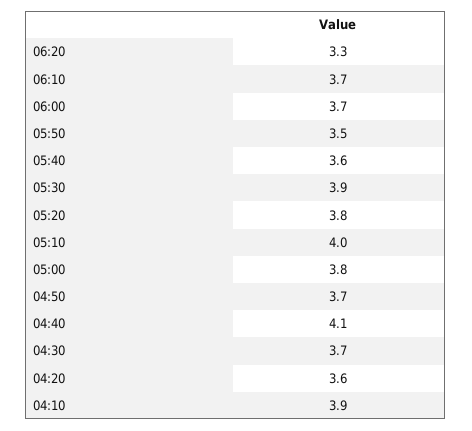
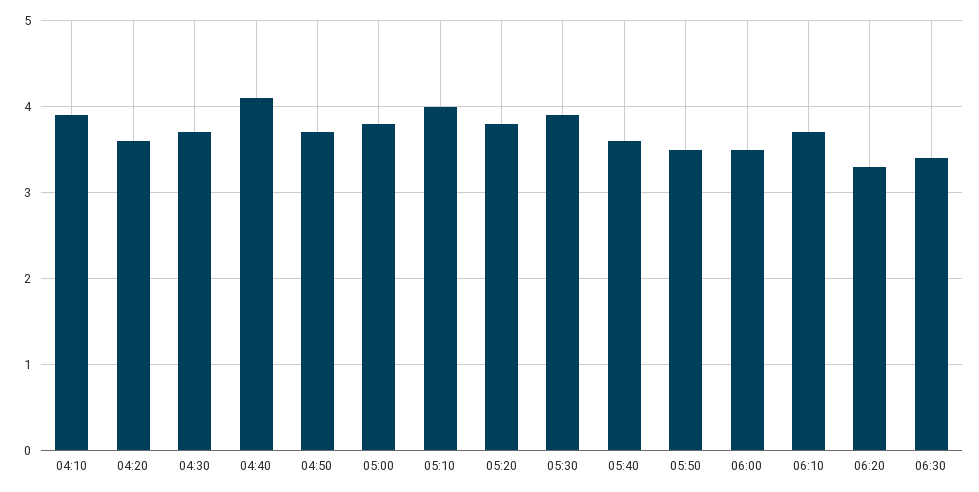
06:00: 3.7 -> 3.5
06:30: none -> 3.4

